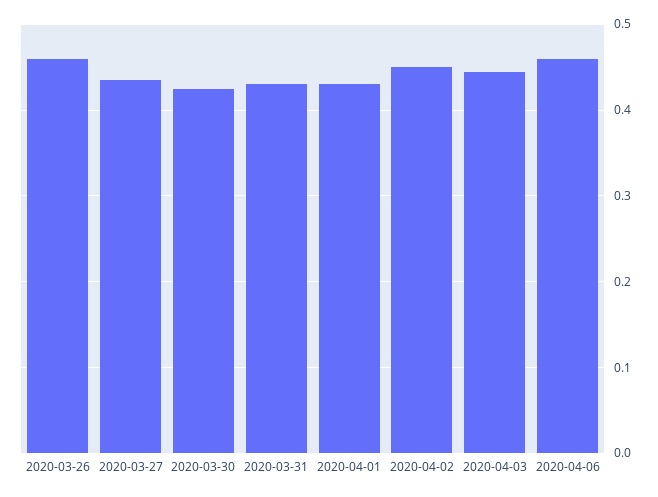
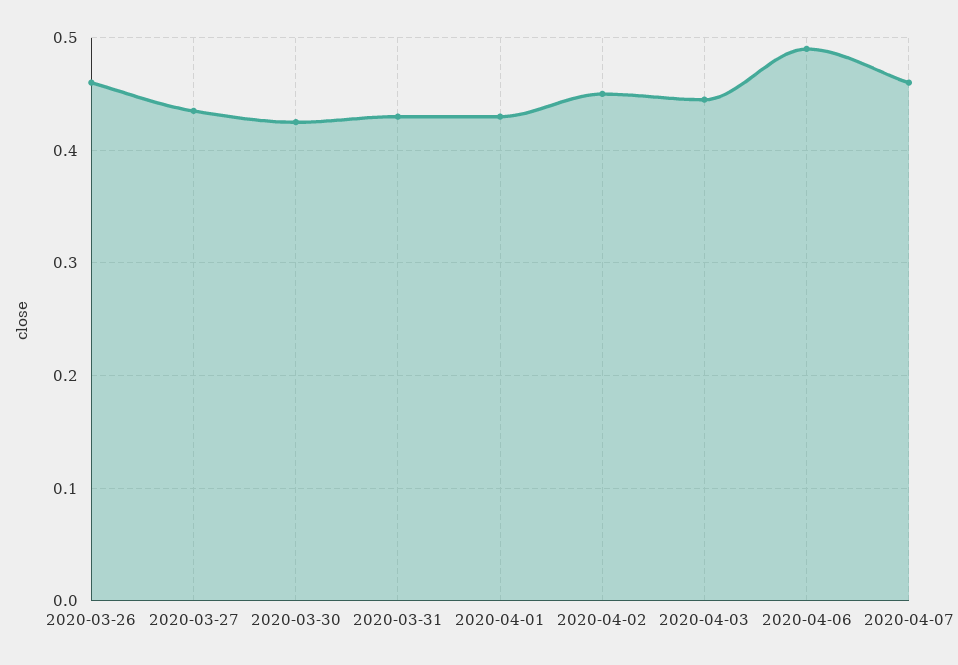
2020-04-06: 0.46 -> 0.49
2020-04-07: none -> 0.46

